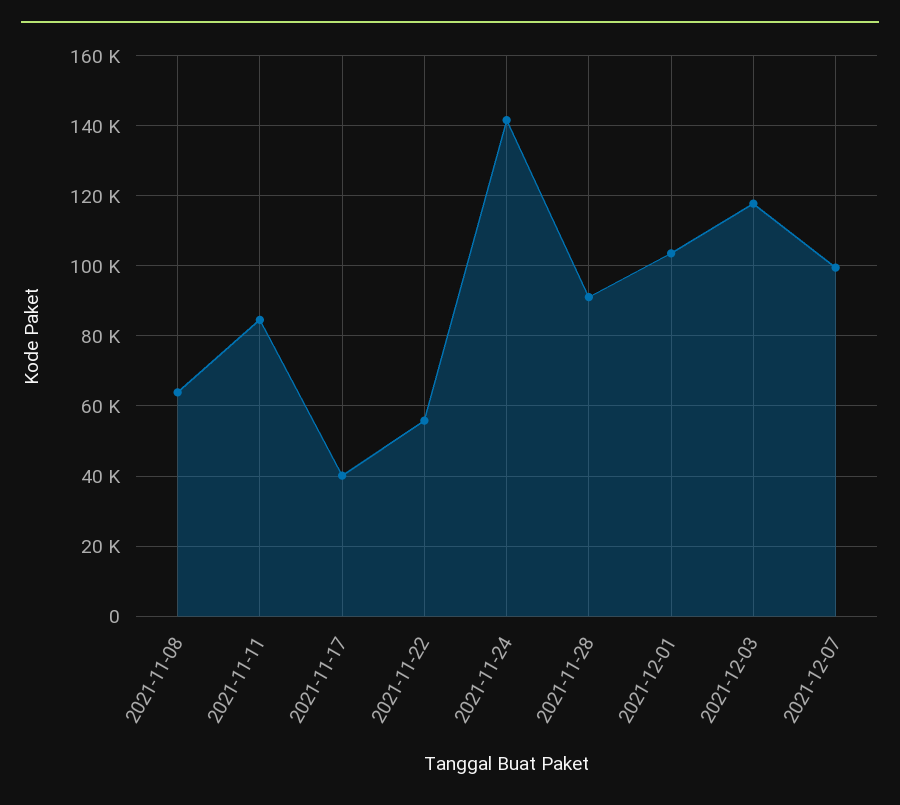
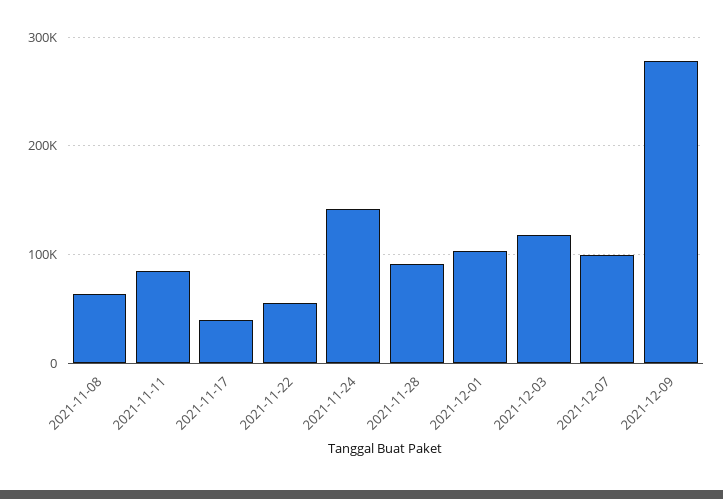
2021-12-09: none -> 280000

